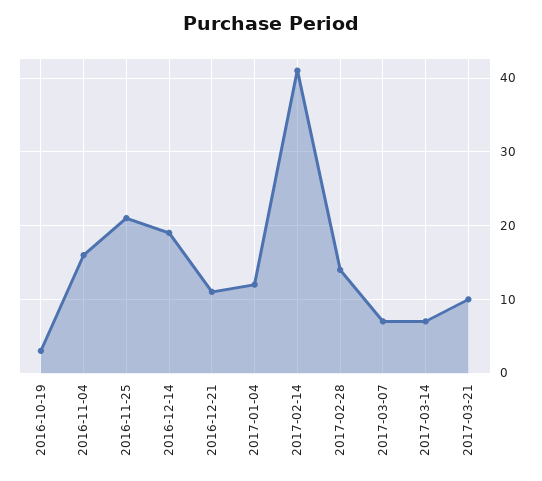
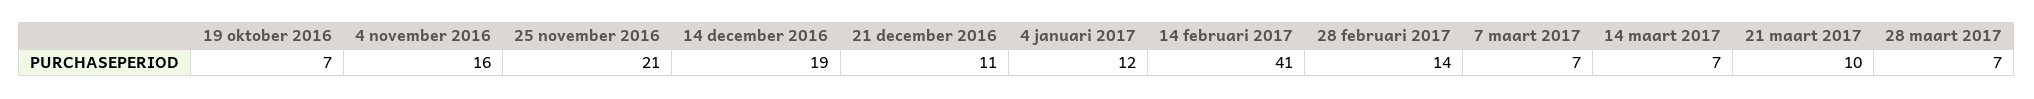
2016-10-19: 3 -> 7
28 maart 2017: none -> 7

